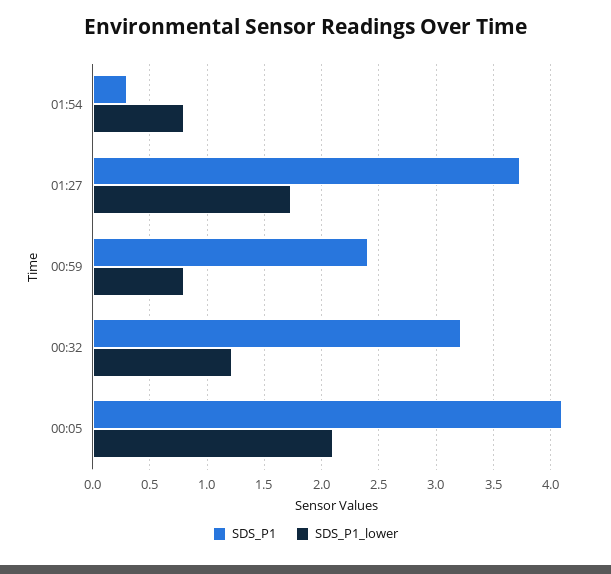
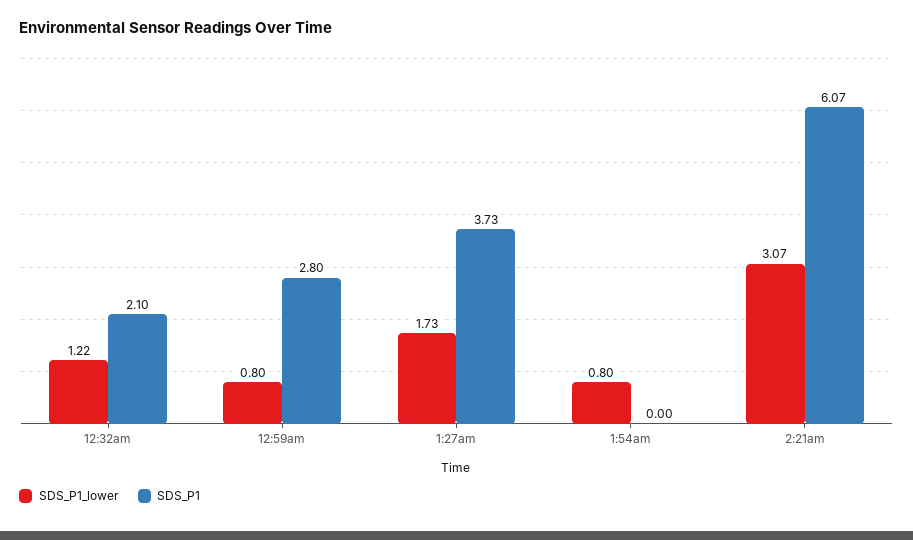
SDS_P1, 01:54: 0.3 -> 0
SDS_P1, 00:59: 2.4 -> 2.8
SDS_P1, 00:32: 3.2 -> 2.1
SDS_P1, 00:05: 4.1 -> none
SDS_P1_lower, 00:05: 2.1 -> none
SDS_P1_lower, 2:21am: none -> 3.07
SDS_P1, 2:21am: none -> 6.07

